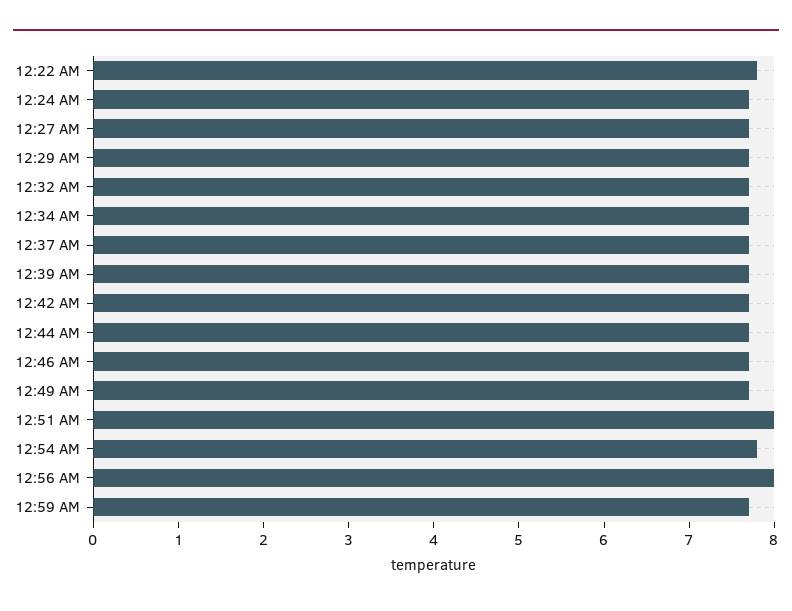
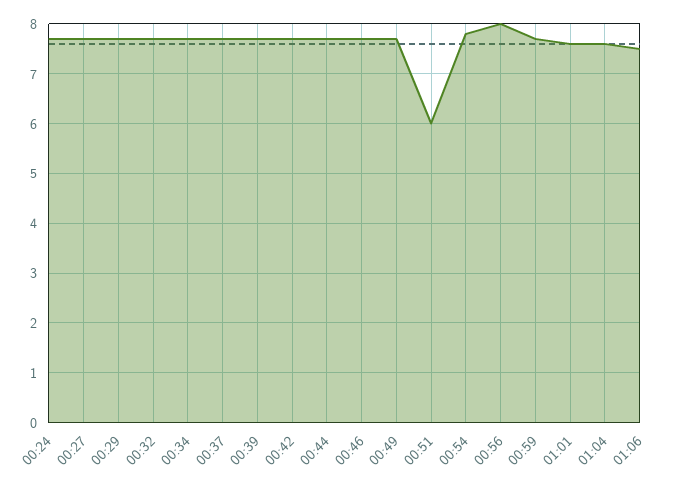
12:22 AM: 7.8 -> none
12:51 AM: 8 -> 6
01:01: none -> 7.5
01:04: none -> 7.5
01:06: none -> 7.5

